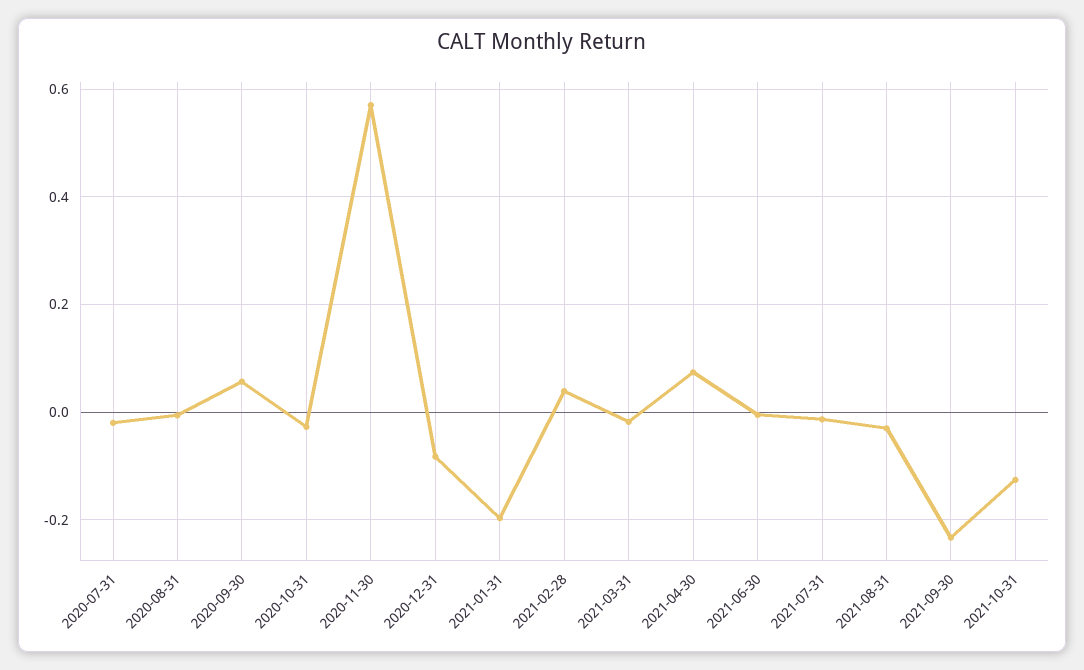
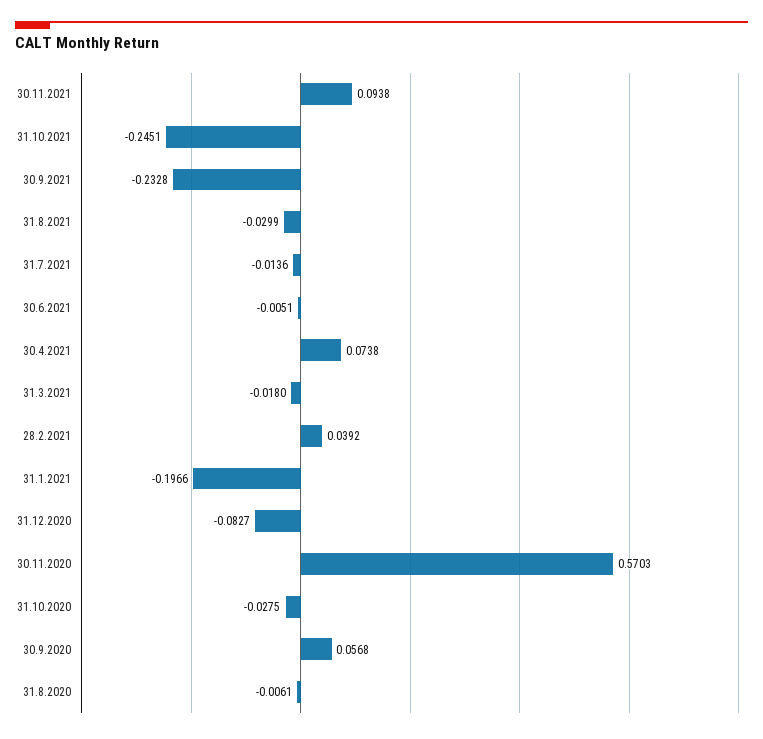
2020-07-31: -0.02 -> none
2021-10-31: -0.12 -> -0.2451
30.11.2021: none -> 0.0938

